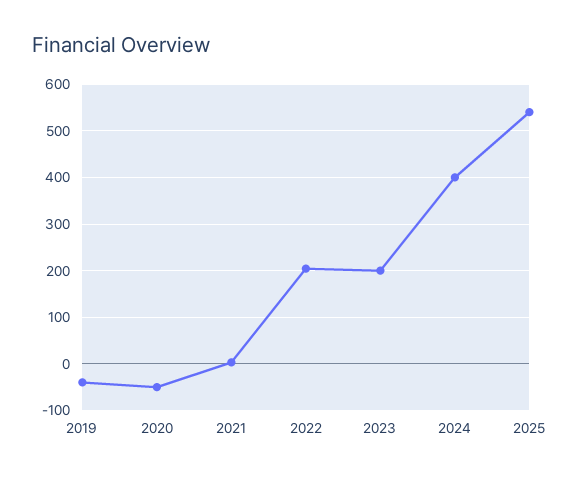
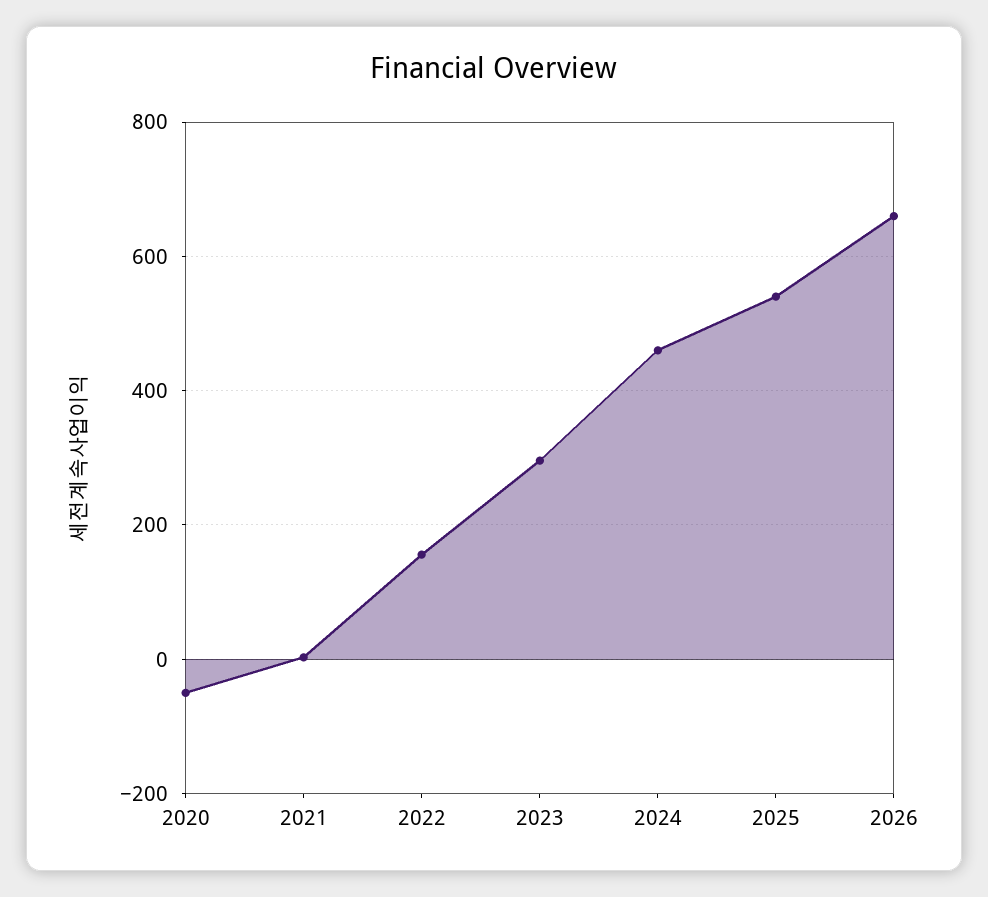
2019: -40 -> none
2022: 200 -> 160
2023: 200 -> 300
2024: 400 -> 460
2026: none -> 660

